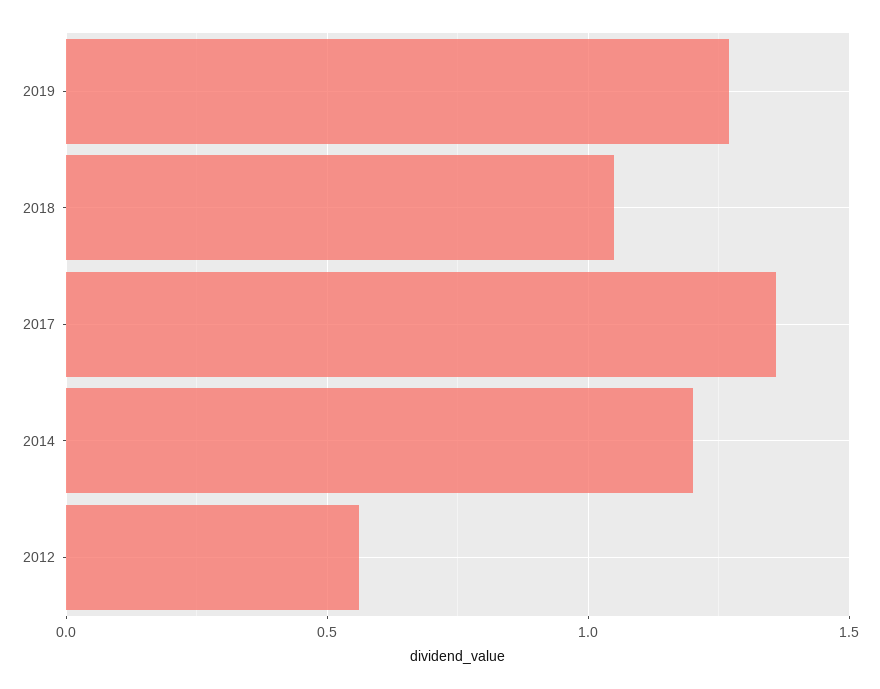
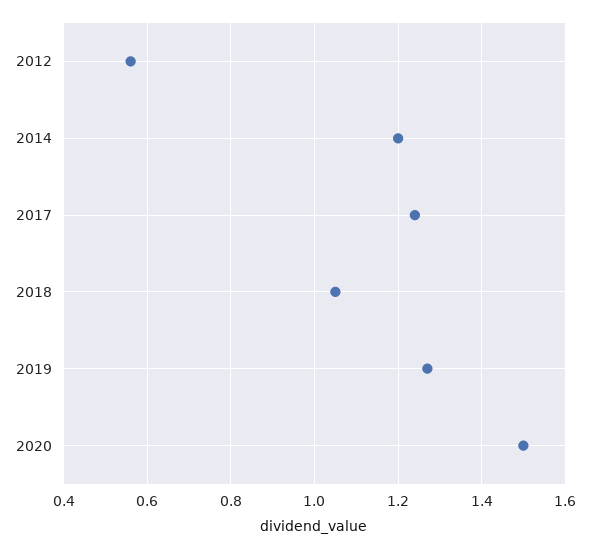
2017: 1.35 -> 1.25
2020: none -> 1.5

